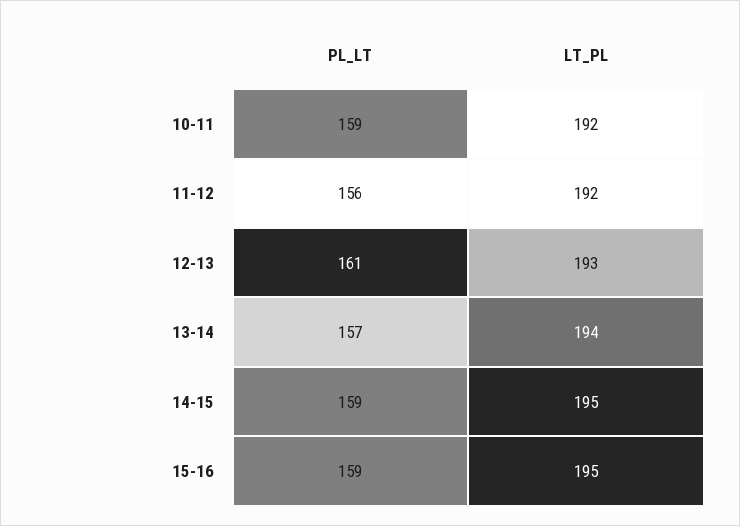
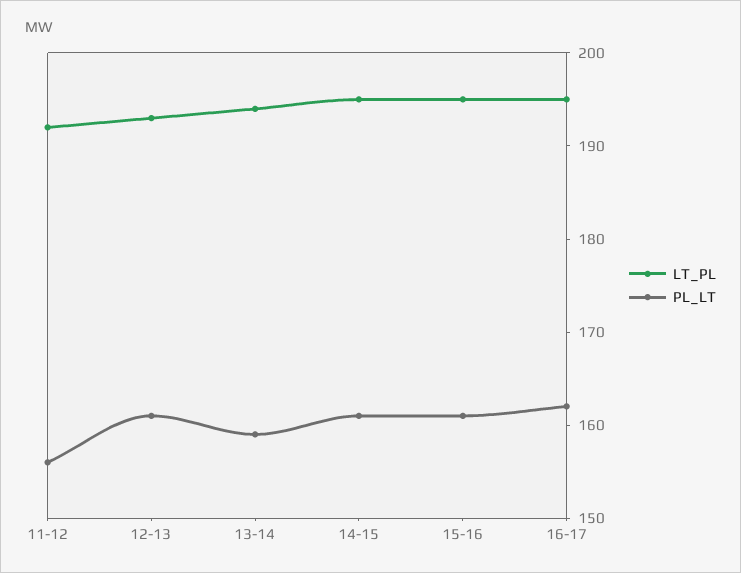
PL_LT, 10-11: 159 -> none
LT_PL, 10-11: 192 -> none
PL_LT, 13-14: 157 -> 159
PL_LT, 14-15: 159 -> 161
PL_LT, 15-16: 159 -> 161
LT_PL, 16-17: none -> 195
PL_LT, 16-17: none -> 162

